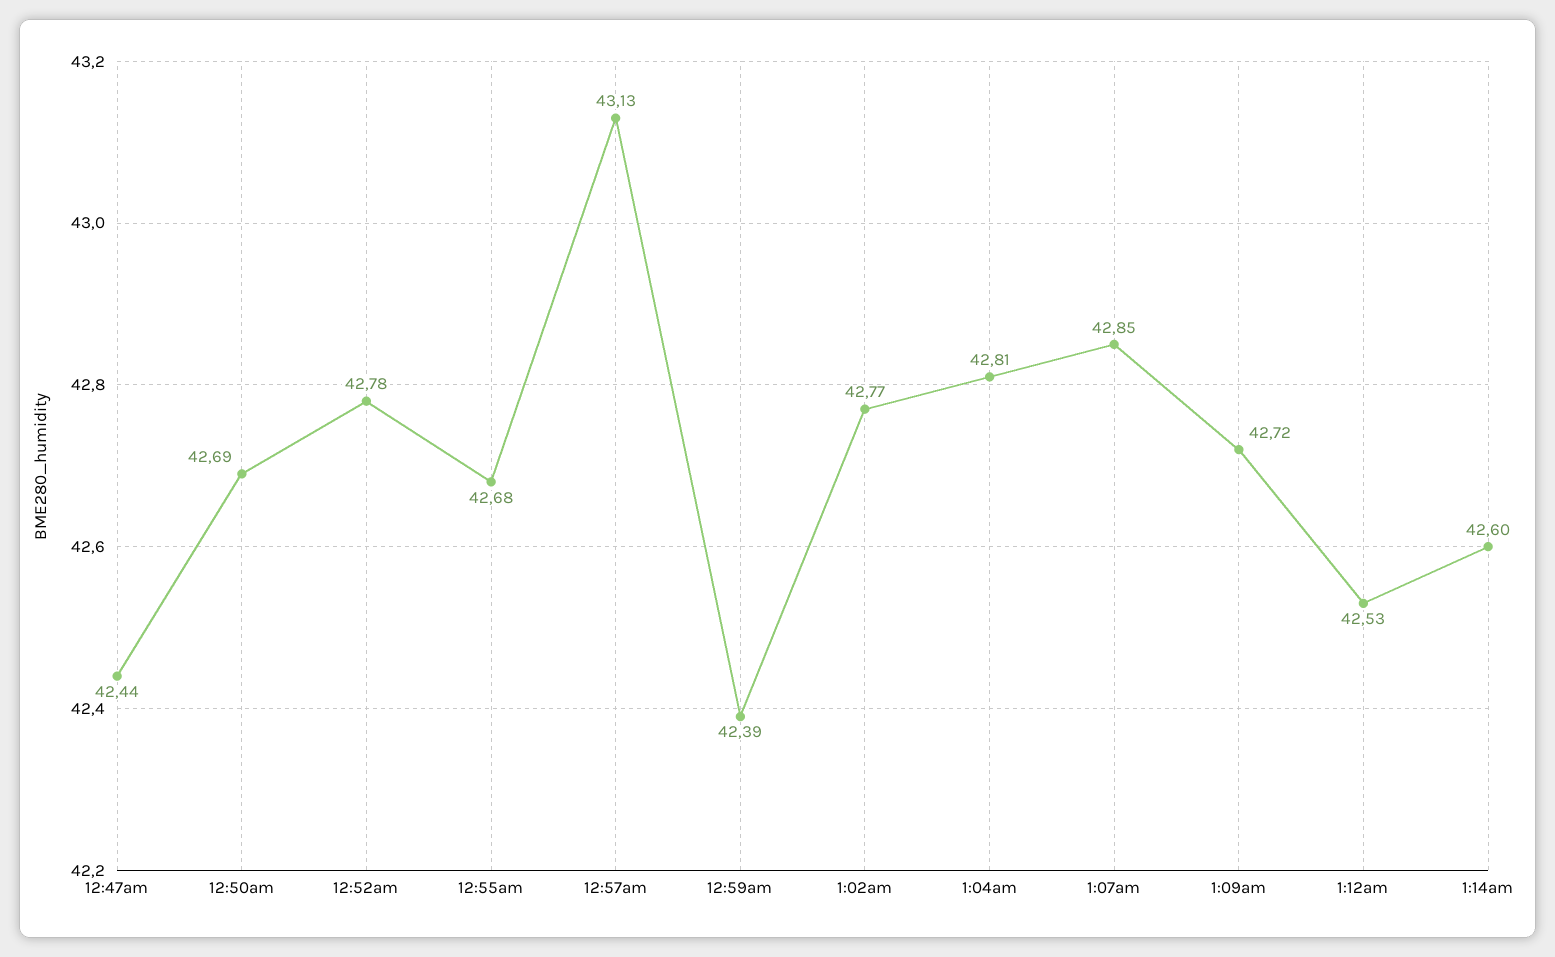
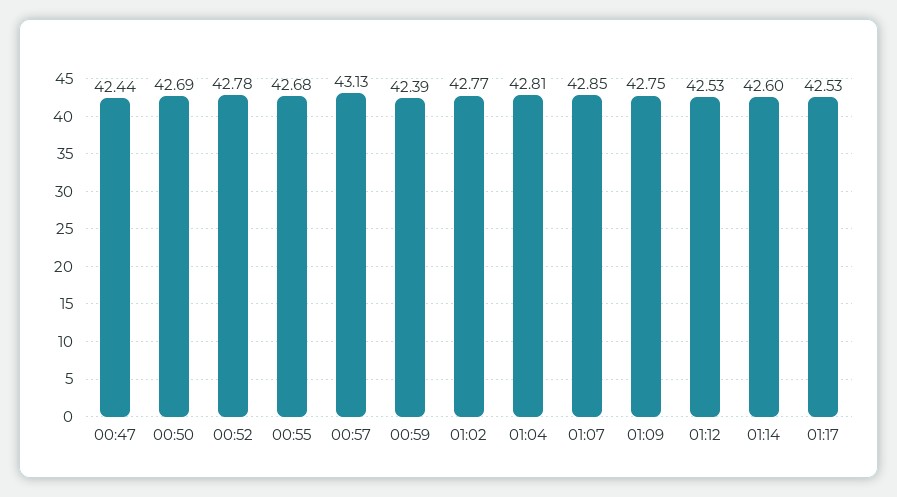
1:09am: 42.72 -> 42.75
01:17: none -> 42.53

